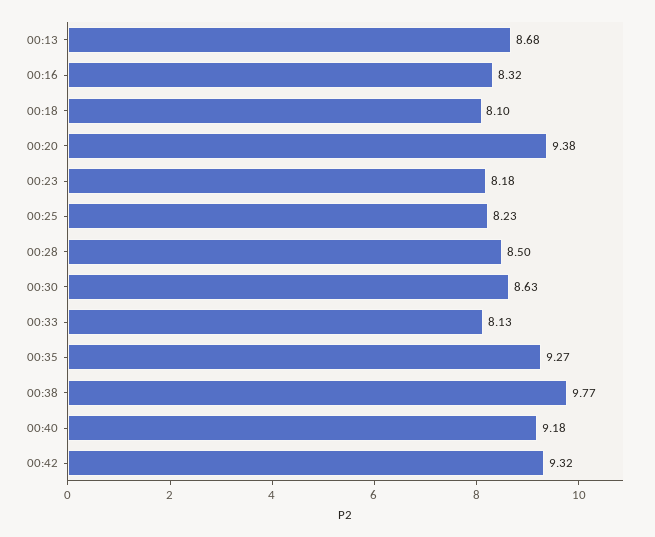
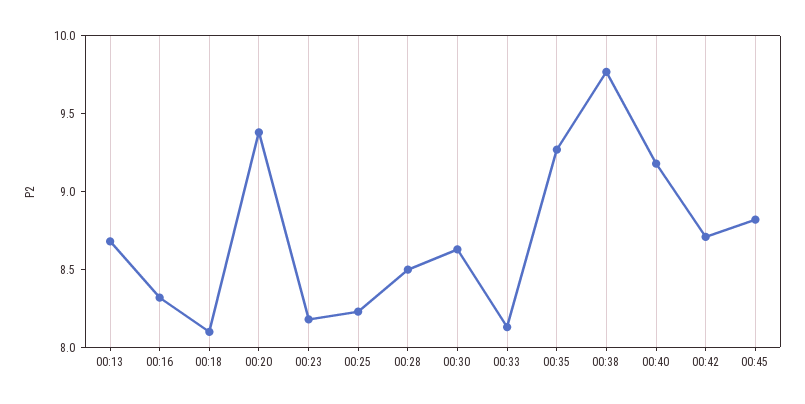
00:42: 9.32 -> 8.7
00:45: none -> 8.8

